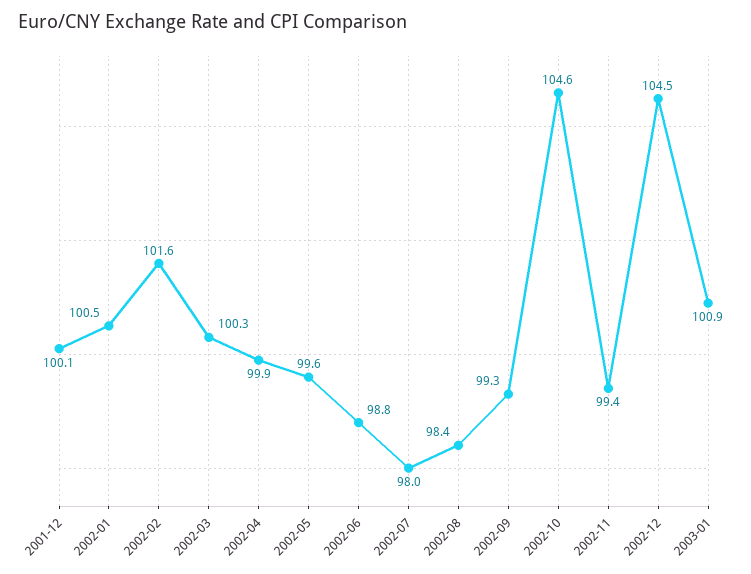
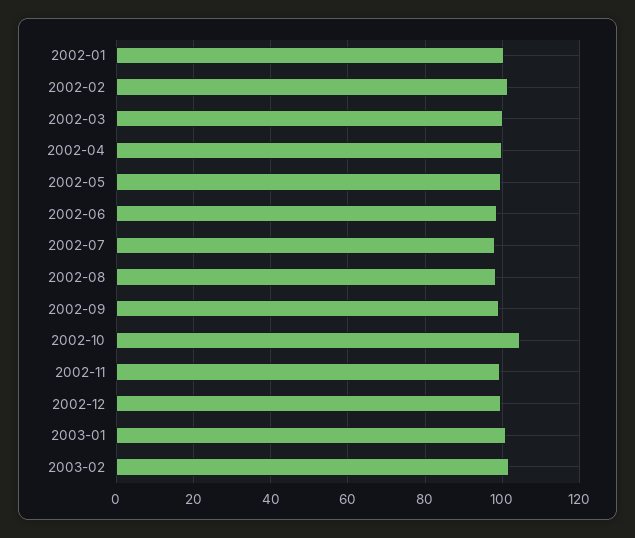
2001-12: 100.1 -> none
2002-12: 104.5 -> 100
2003-02: none -> 102

